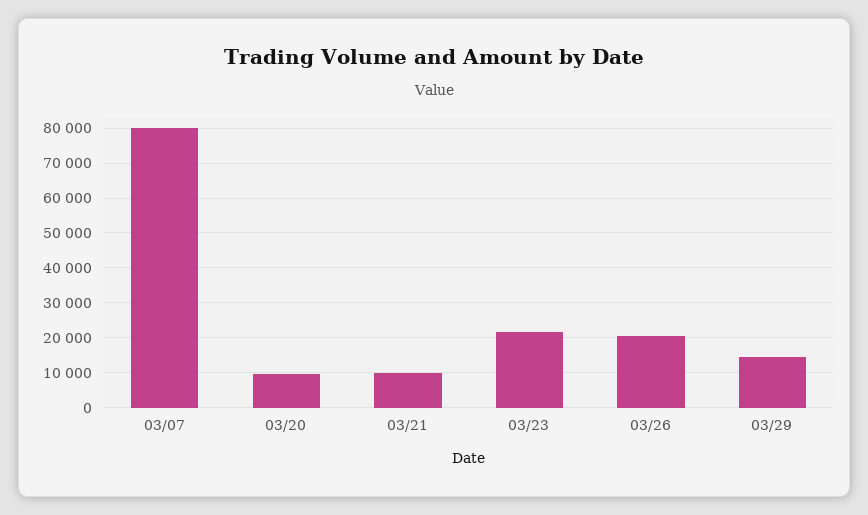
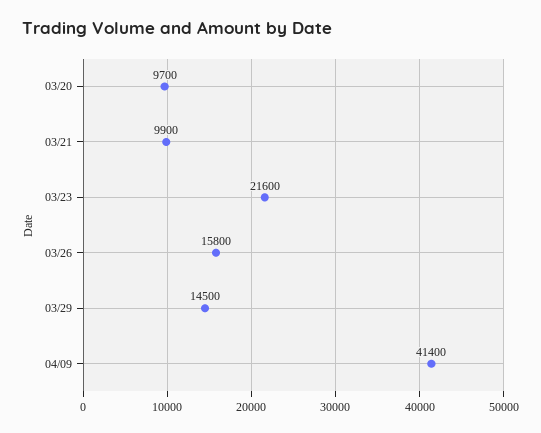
03/07: 80000 -> none
03/26: 20000 -> 15800
04/09: none -> 41400

